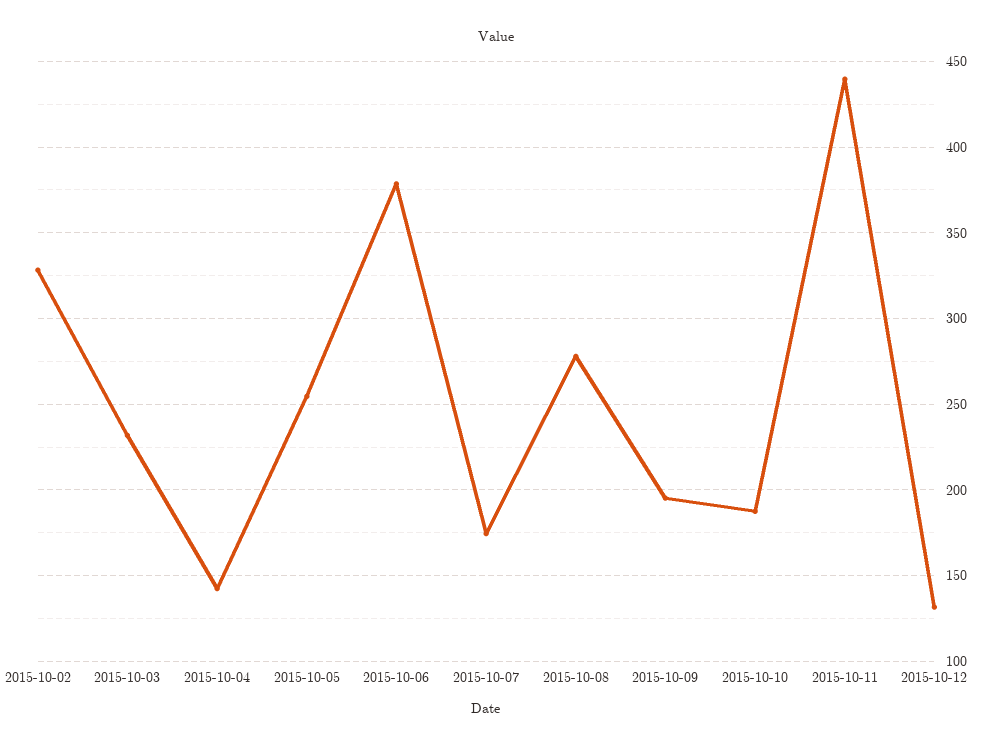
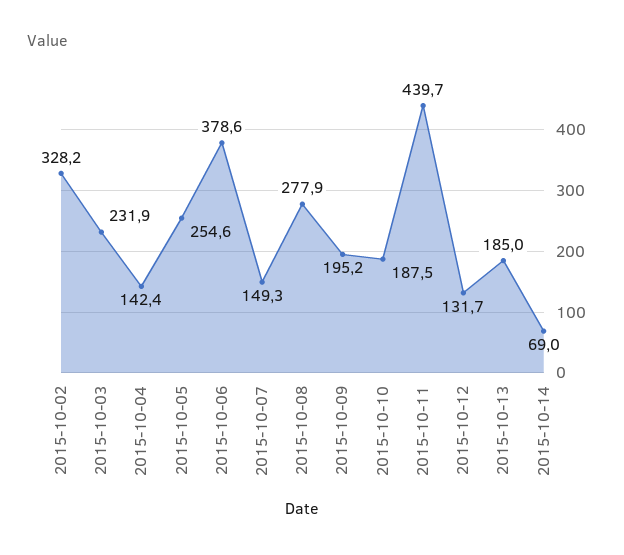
2015-10-07: 175 -> 149.3
2015-10-13: none -> 185
2015-10-14: none -> 69

